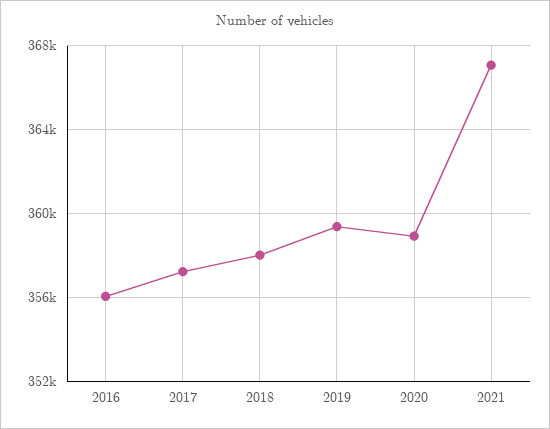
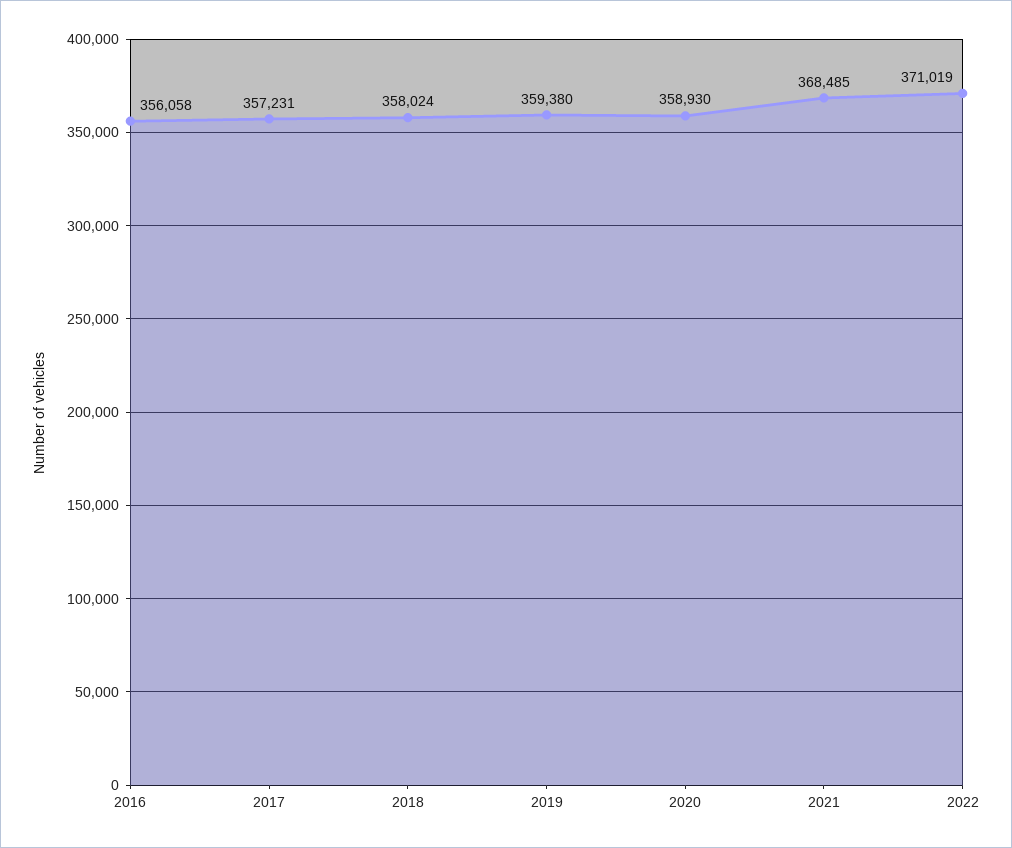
2021: 367000 -> 368485
2022: none -> 371019

